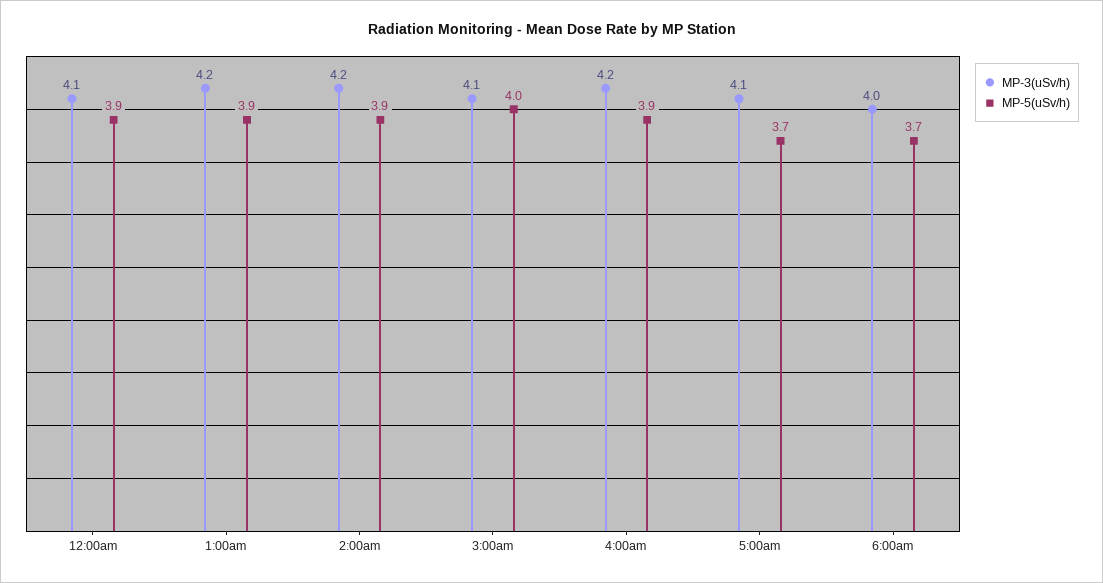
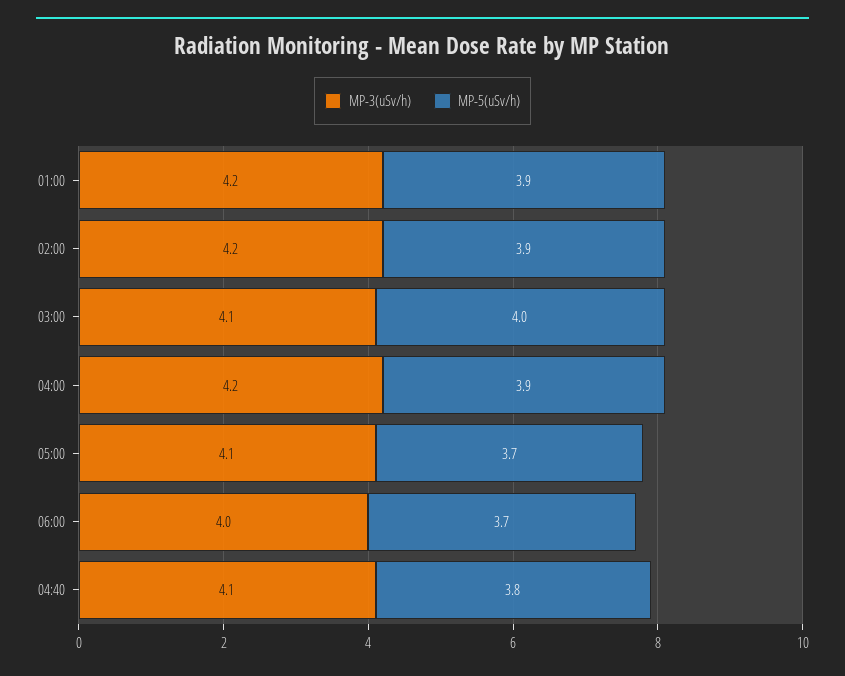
MP-3(uSv/h), 12:00am: 4.1 -> none
MP-5(uSv/h), 12:00am: 3.9 -> none
MP-3(uSv/h), 04:40: none -> 4.1
MP-5(uSv/h), 04:40: none -> 3.8

